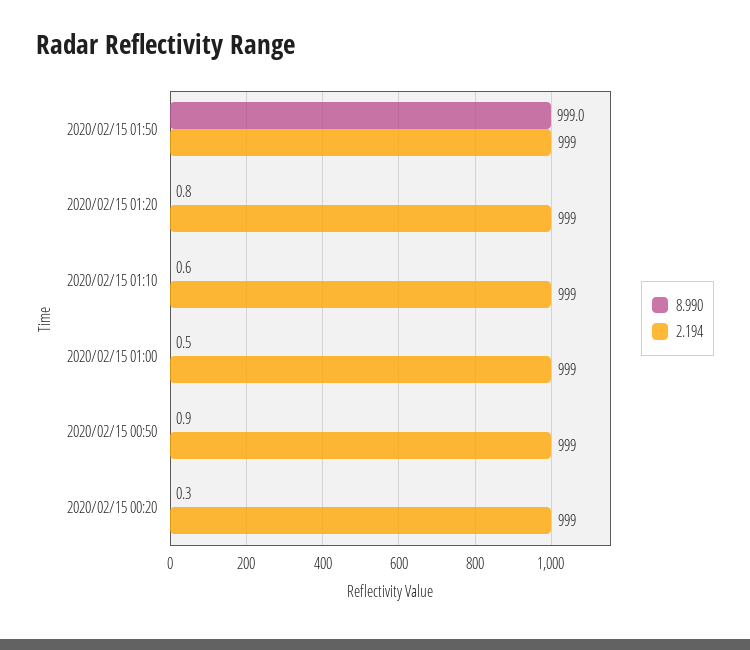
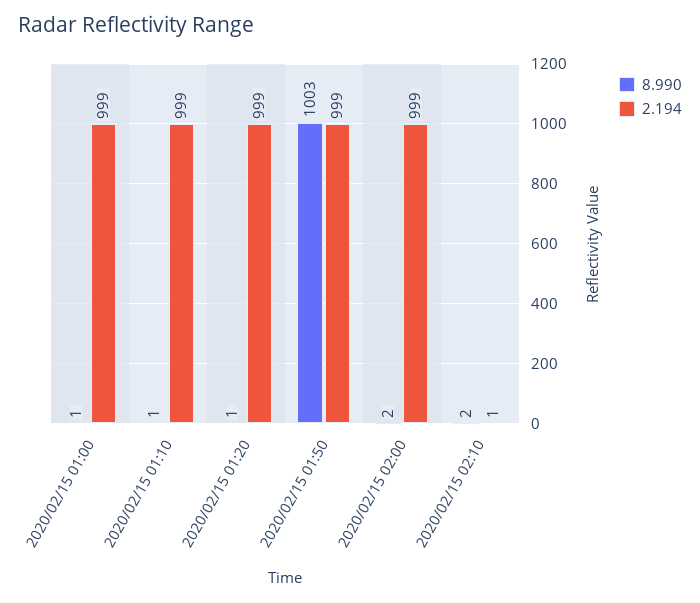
8.990, 2020/02/15 01:50: 999 -> 1003
8.990, 2020/02/15 00:50: 0.9 -> none
2.194, 2020/02/15 00:50: 999 -> none
8.990, 2020/02/15 00:20: 0.3 -> none
2.194, 2020/02/15 00:20: 999 -> none
8.990, 2020/02/15 02:00: none -> 2
2.194, 2020/02/15 02:00: none -> 999
8.990, 2020/02/15 02:10: none -> 2
2.194, 2020/02/15 02:10: none -> 1

